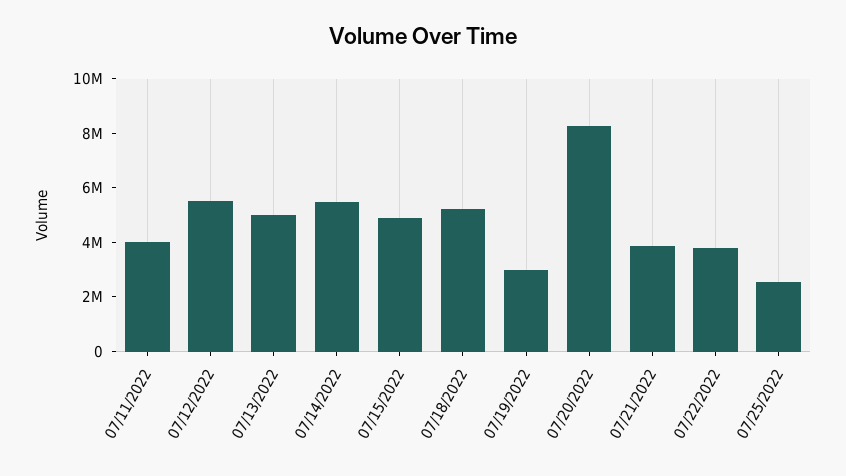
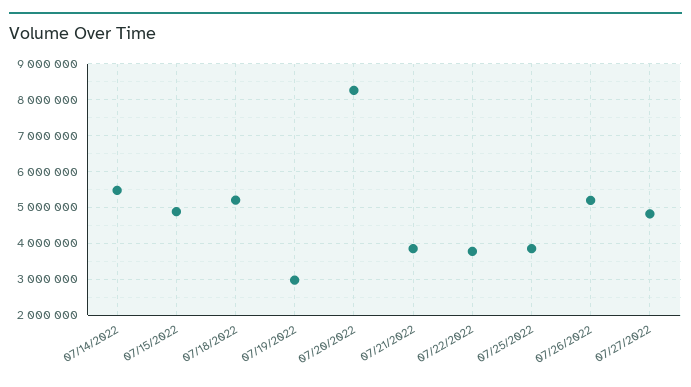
07/11/2022: 4000000 -> none
07/12/2022: 5500000 -> none
07/13/2022: 5000000 -> none
07/25/2022: 2500000 -> 3800000
07/26/2022: none -> 5200000
07/27/2022: none -> 4800000

